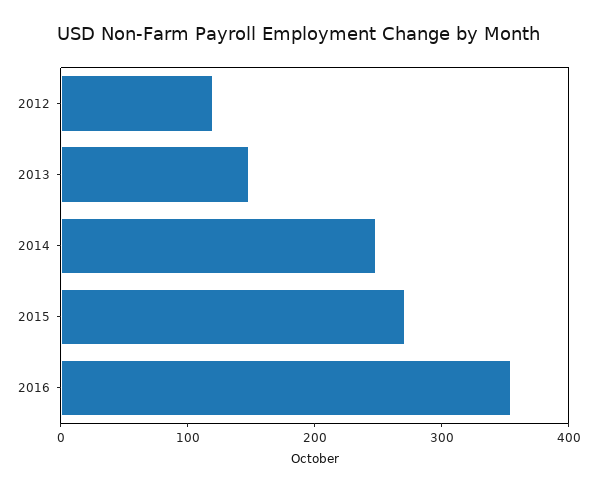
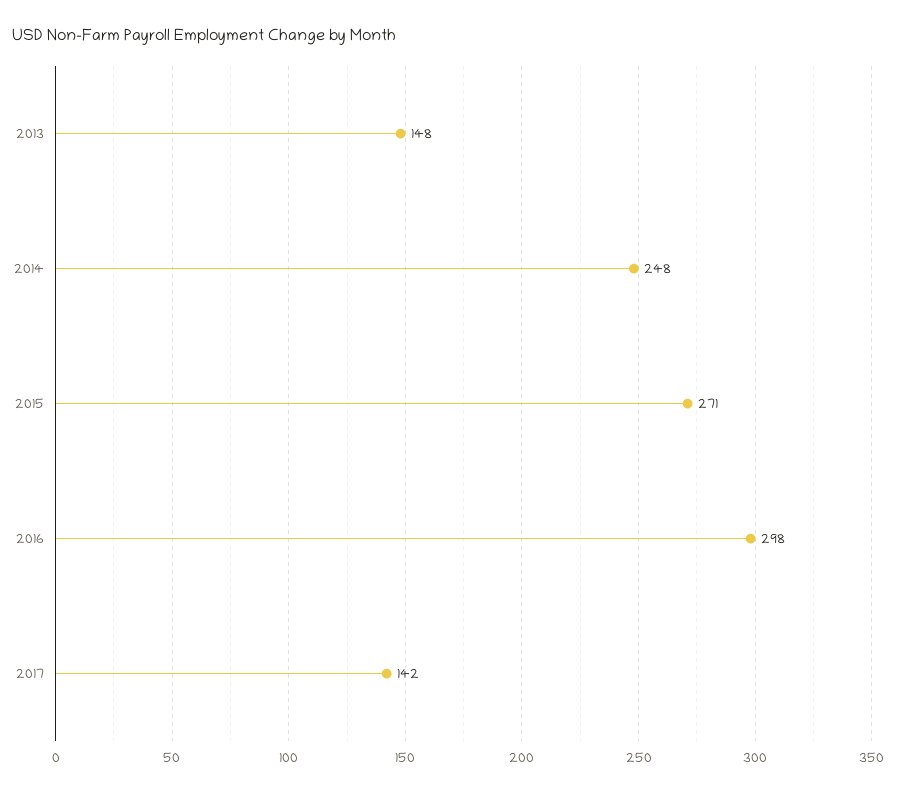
2012: 120 -> none
2016: 360 -> 298
2017: none -> 142

